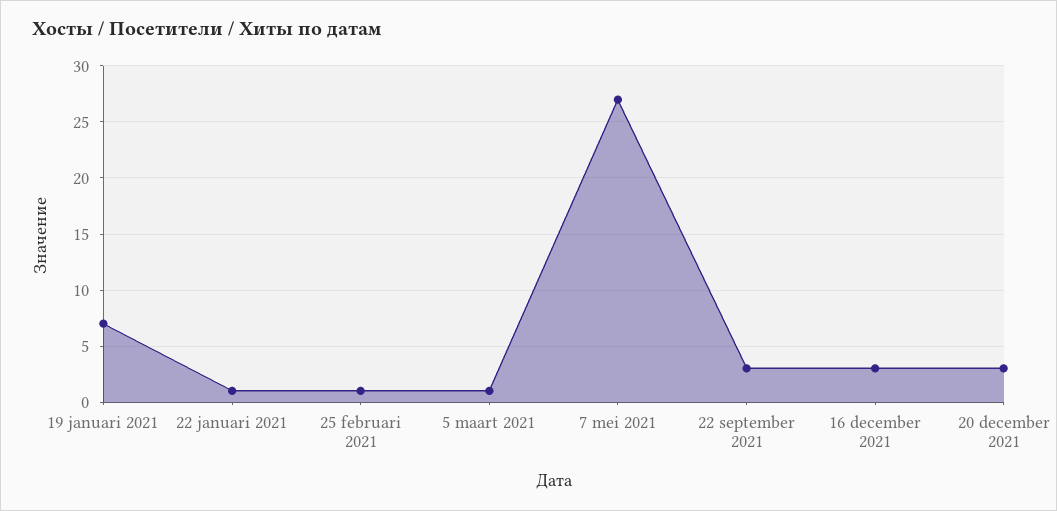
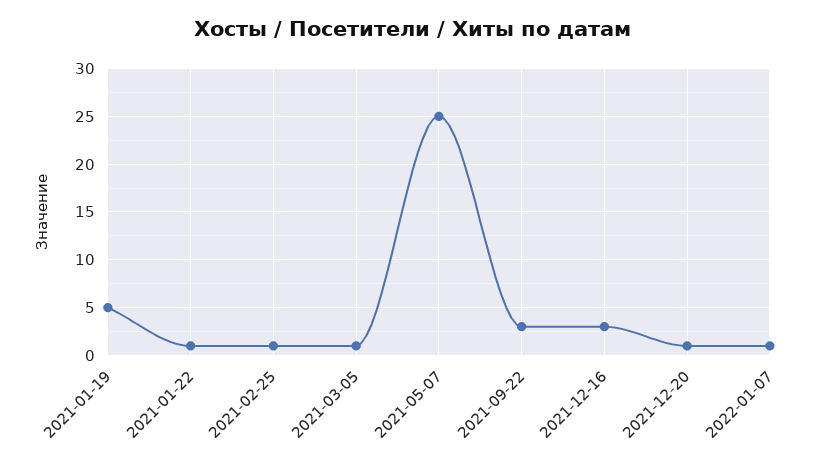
19 januari 2021: 7 -> 5
7 mei 2021: 27 -> 25
20 december 2021: 3 -> 1
2022-01-07: none -> 1

